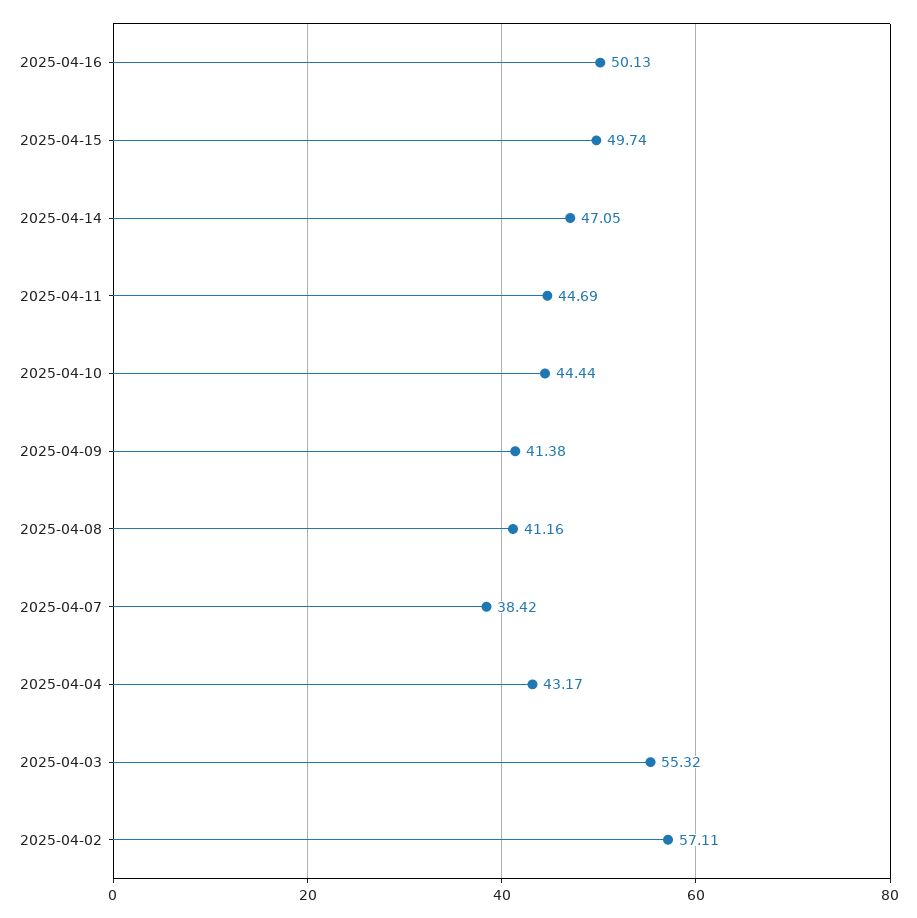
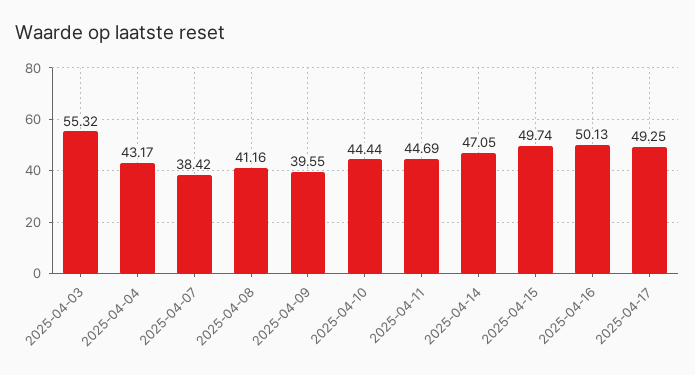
2025-04-09: 41.38 -> 39.55
2025-04-02: 57.11 -> none
2025-04-17: none -> 49.25

